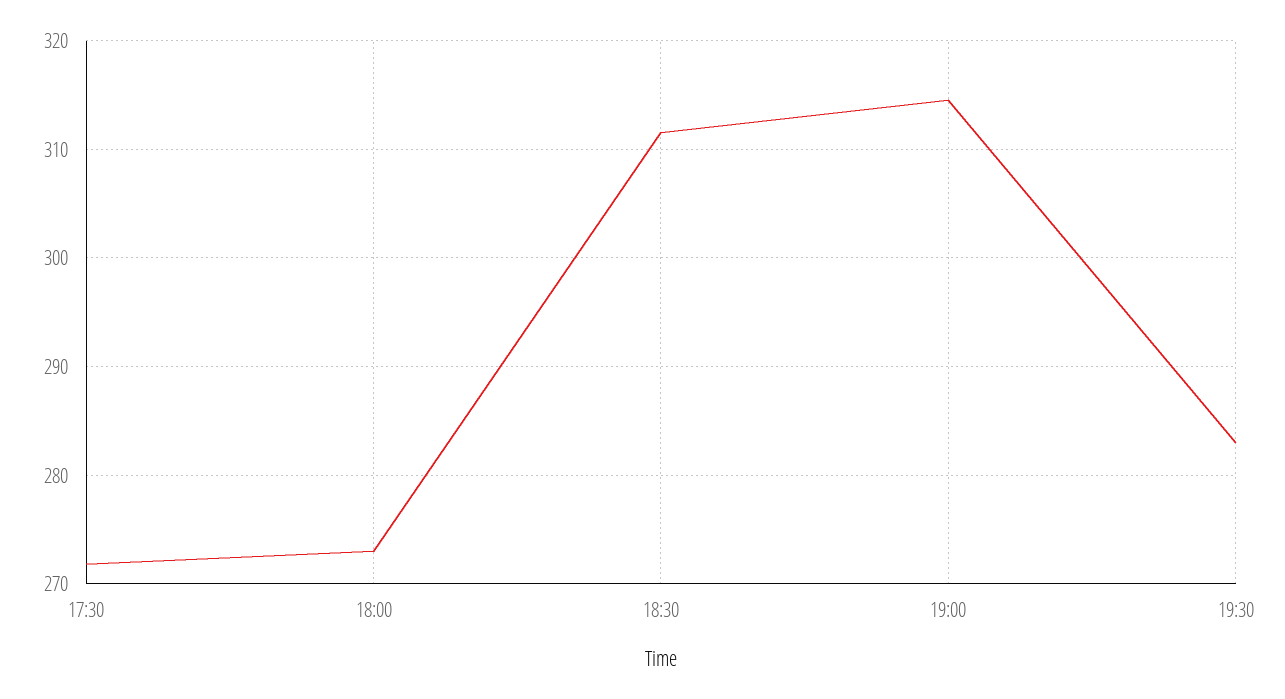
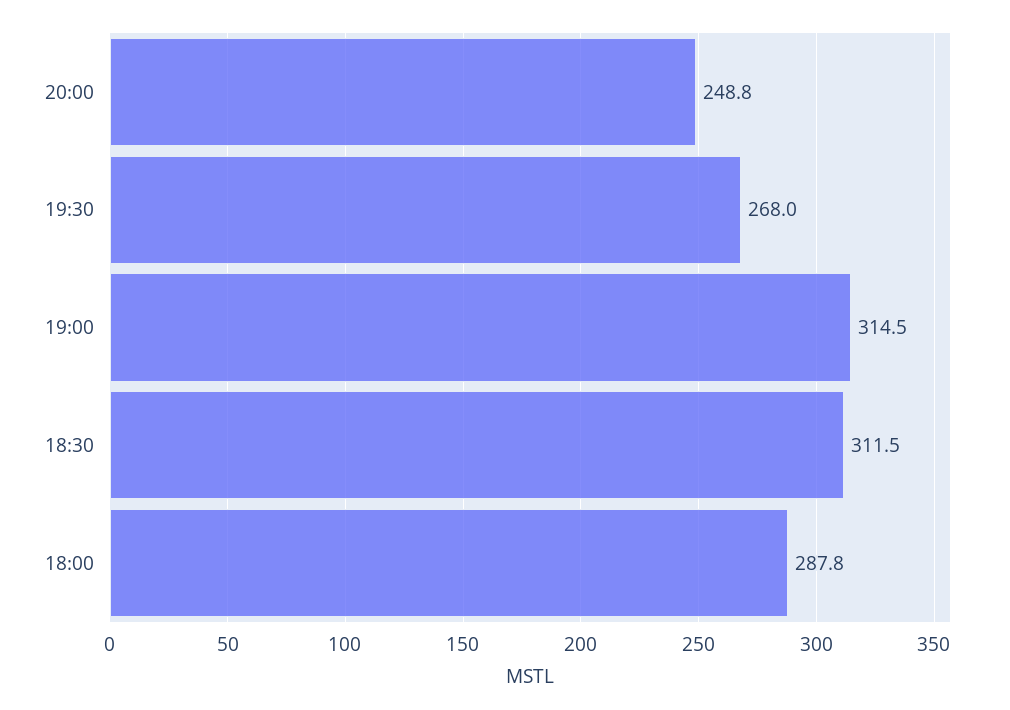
17:30: 272 -> none
18:00: 273 -> 287.8
19:30: 283 -> 268
20:00: none -> 248.8

